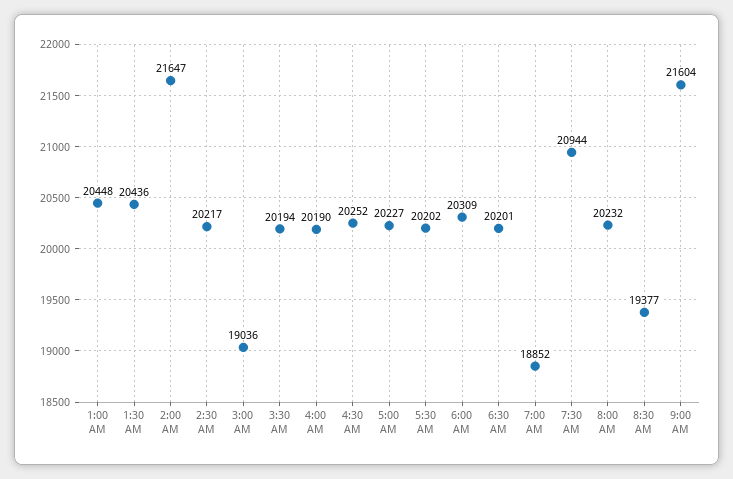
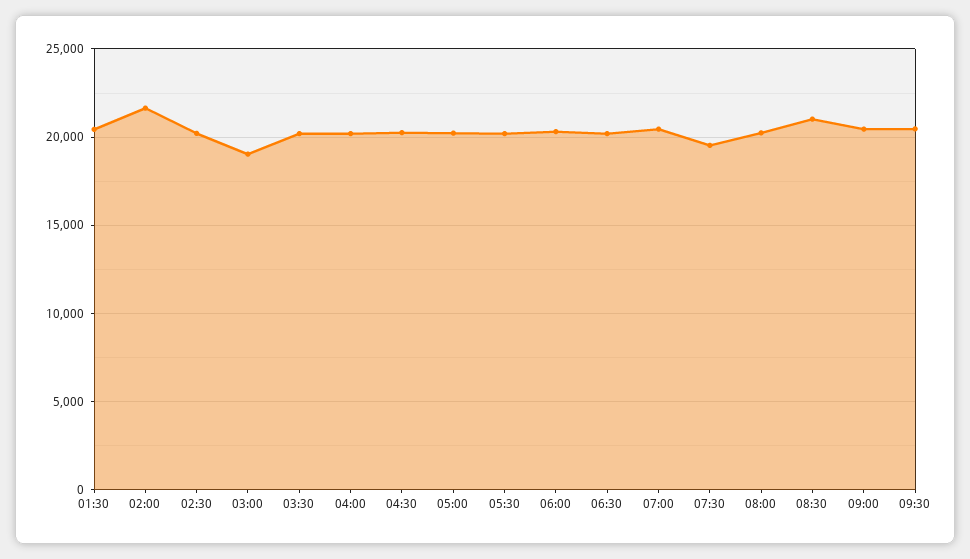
1:00 AM: 20448 -> none
7:00 AM: 18852 -> 20500
7:30 AM: 20944 -> 19500
8:30 AM: 19377 -> 21000
9:00 AM: 21604 -> 20500
09:30: none -> 20500

